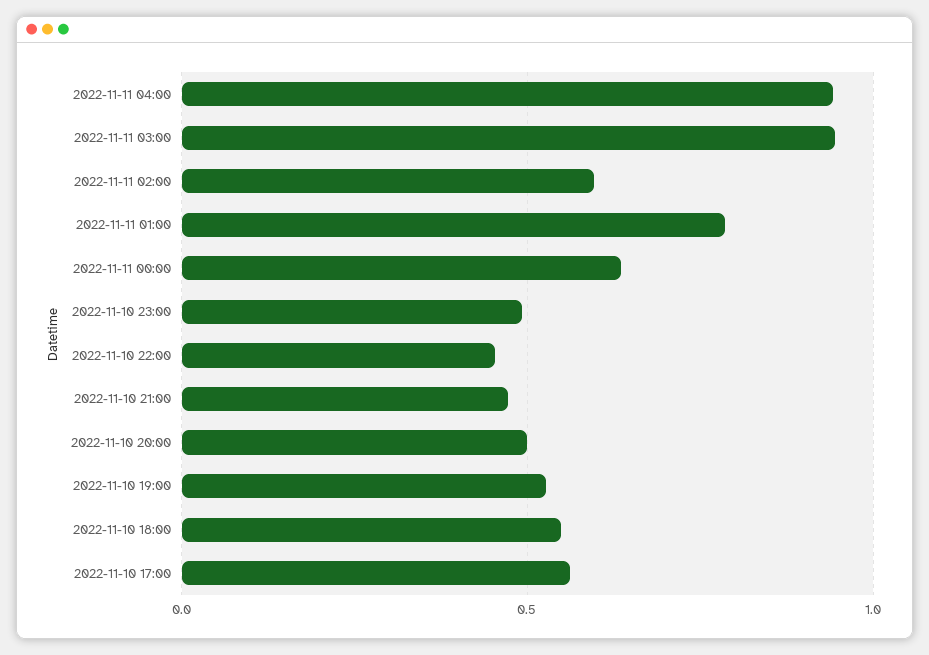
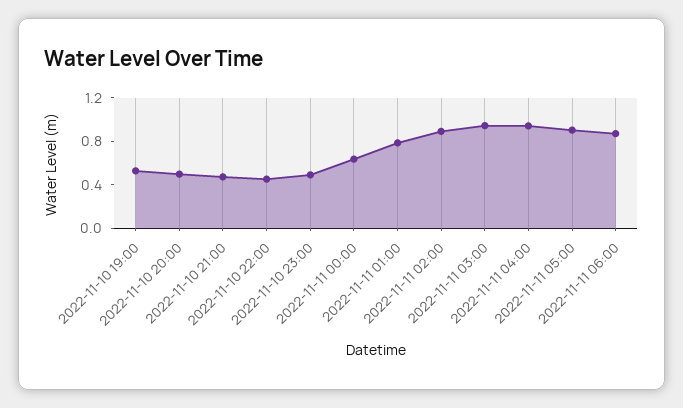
2022-11-11 02:00: 0.6 -> 0.9
2022-11-10 18:00: 0.55 -> none
2022-11-10 17:00: 0.55 -> none
2022-11-11 05:00: none -> 0.9
2022-11-11 06:00: none -> 0.9

